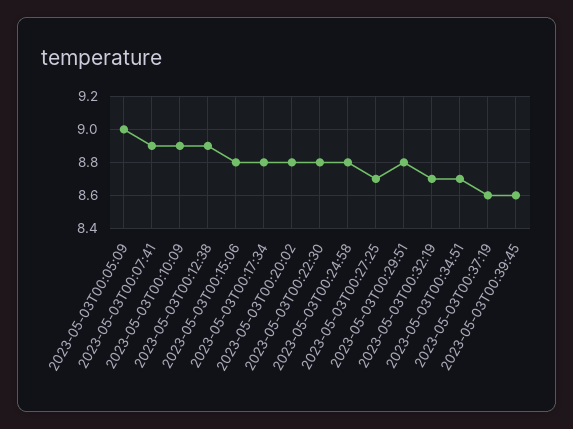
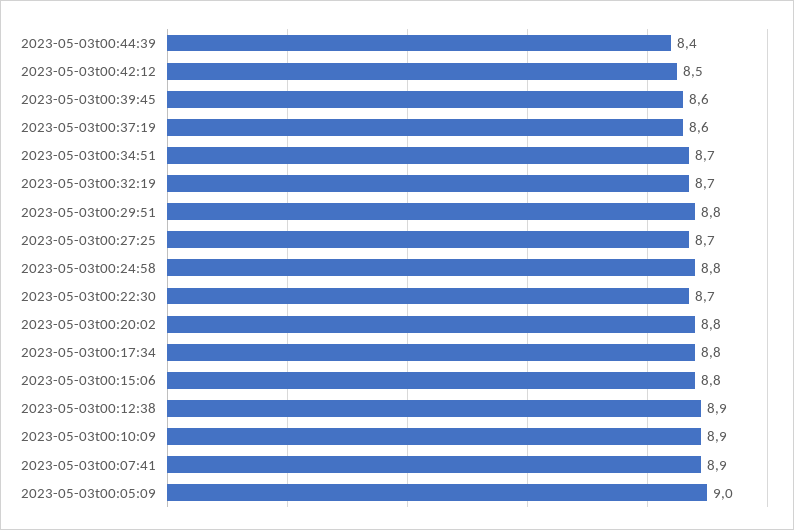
2023-05-03T00:22:30: 8.8 -> 8.7
2023-05-03t00:44:39: none -> 8.4
2023-05-03t00:42:12: none -> 8.5

